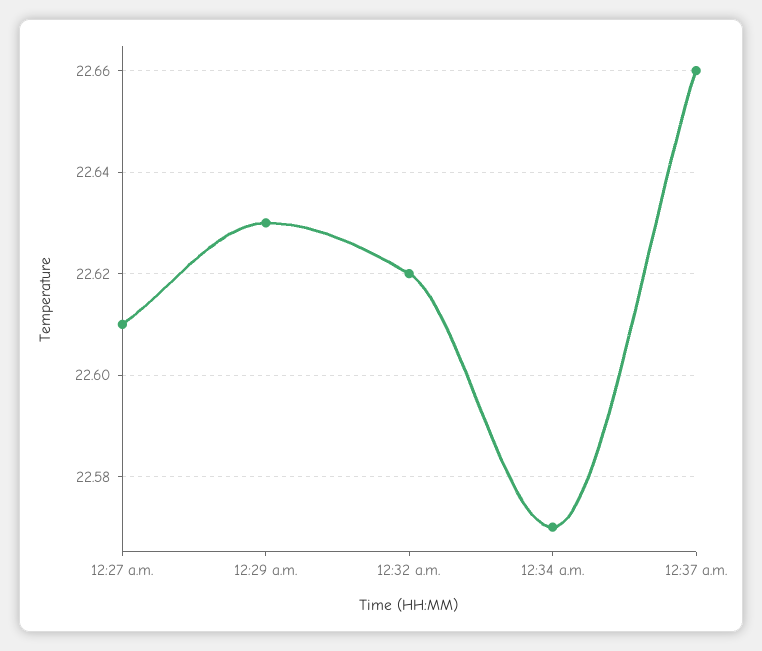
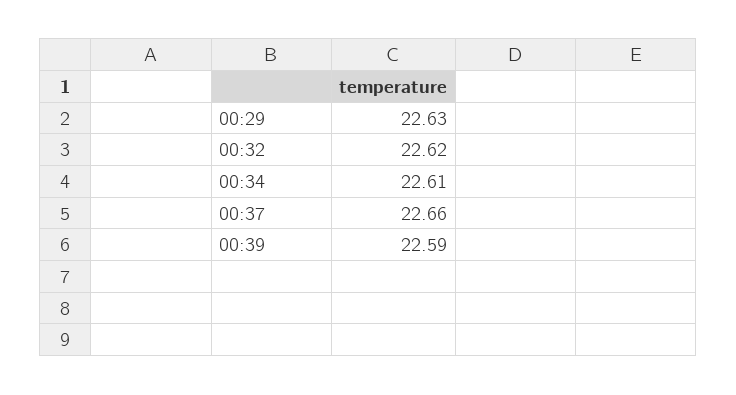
12:27 a.m.: 22.61 -> none
12:34 a.m.: 22.57 -> 22.61
00:39: none -> 22.59

